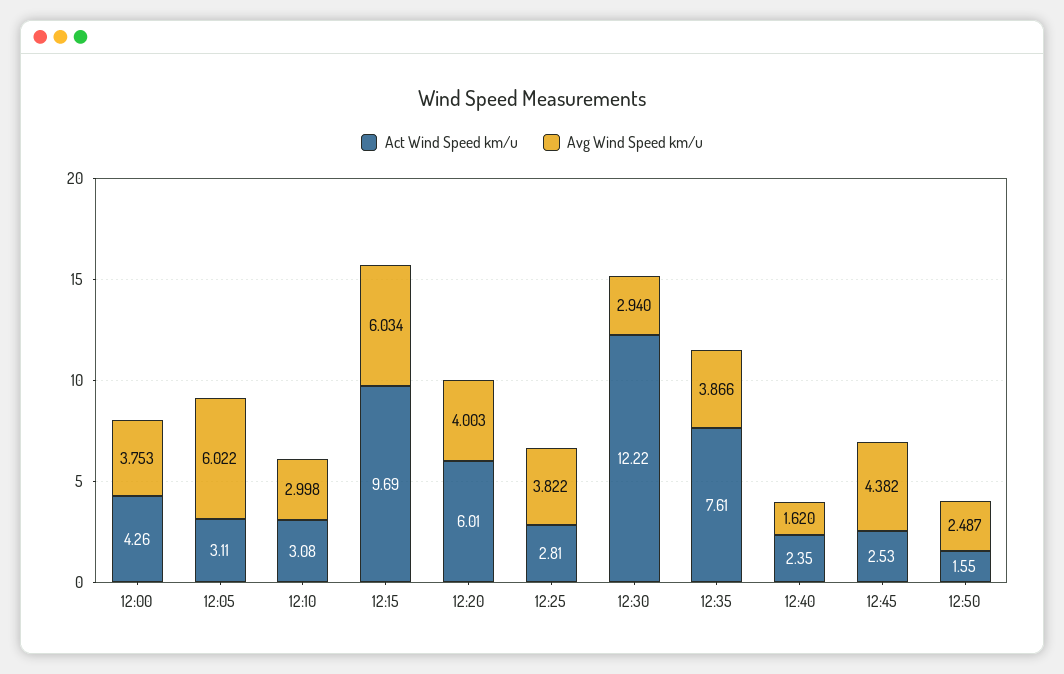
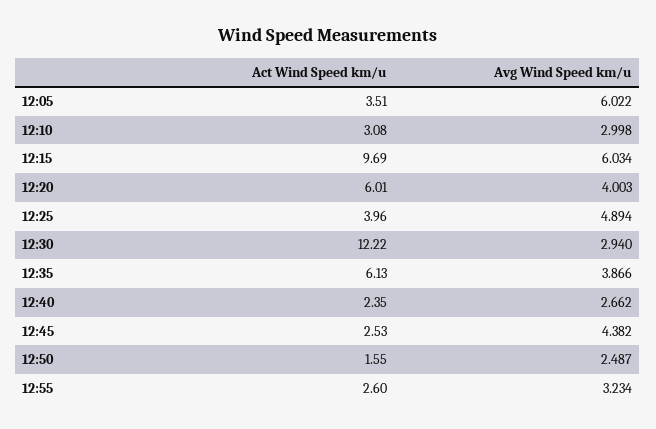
Act Wind Speed km/u, 12:00: 4.26 -> none
Avg Wind Speed km/u, 12:00: 3.753 -> none
Act Wind Speed km/u, 12:05: 3.11 -> 3.51
Act Wind Speed km/u, 12:25: 2.81 -> 3.96
Avg Wind Speed km/u, 12:25: 3.822 -> 4.894
Act Wind Speed km/u, 12:35: 7.61 -> 6.13
Avg Wind Speed km/u, 12:40: 1.62 -> 2.662
Act Wind Speed km/u, 12:55: none -> 2.6
Avg Wind Speed km/u, 12:55: none -> 3.234

